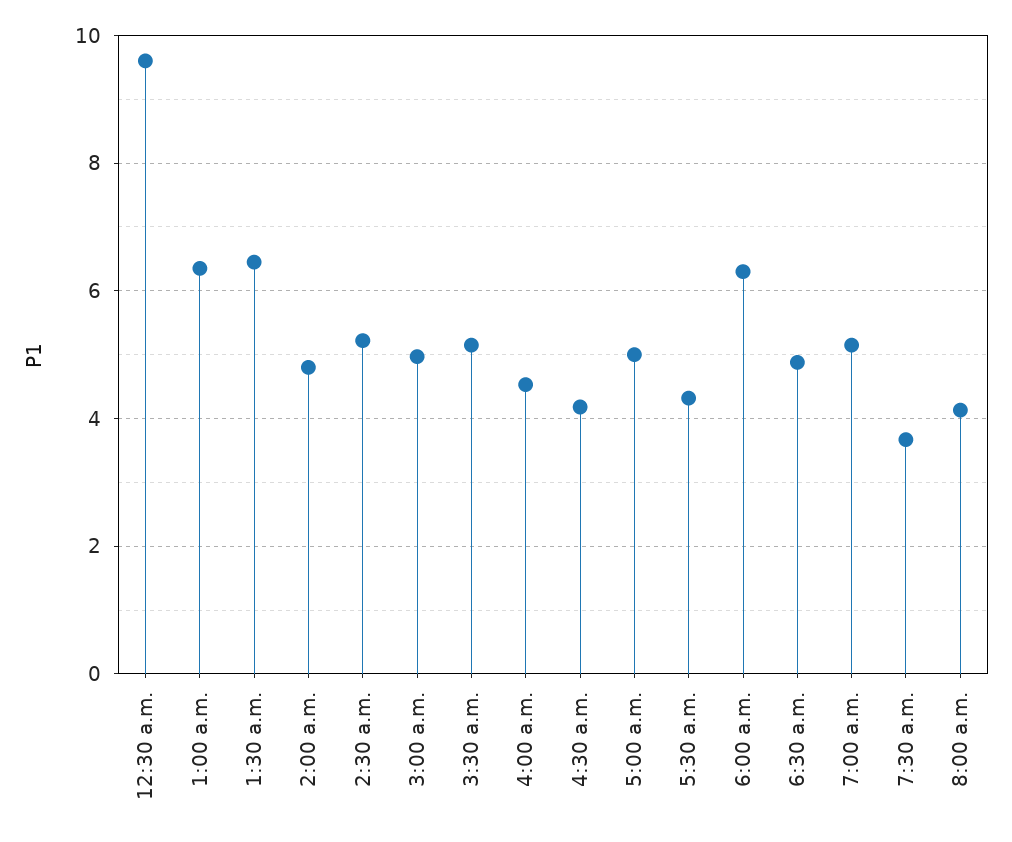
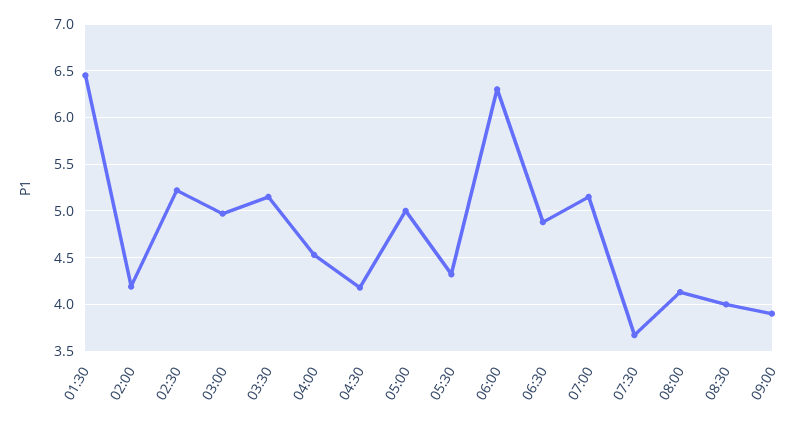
12:30 a.m.: 9.6 -> none
1:00 a.m.: 6.4 -> none
2:00 a.m.: 4.8 -> 4.2
08:30: none -> 4
09:00: none -> 3.9

